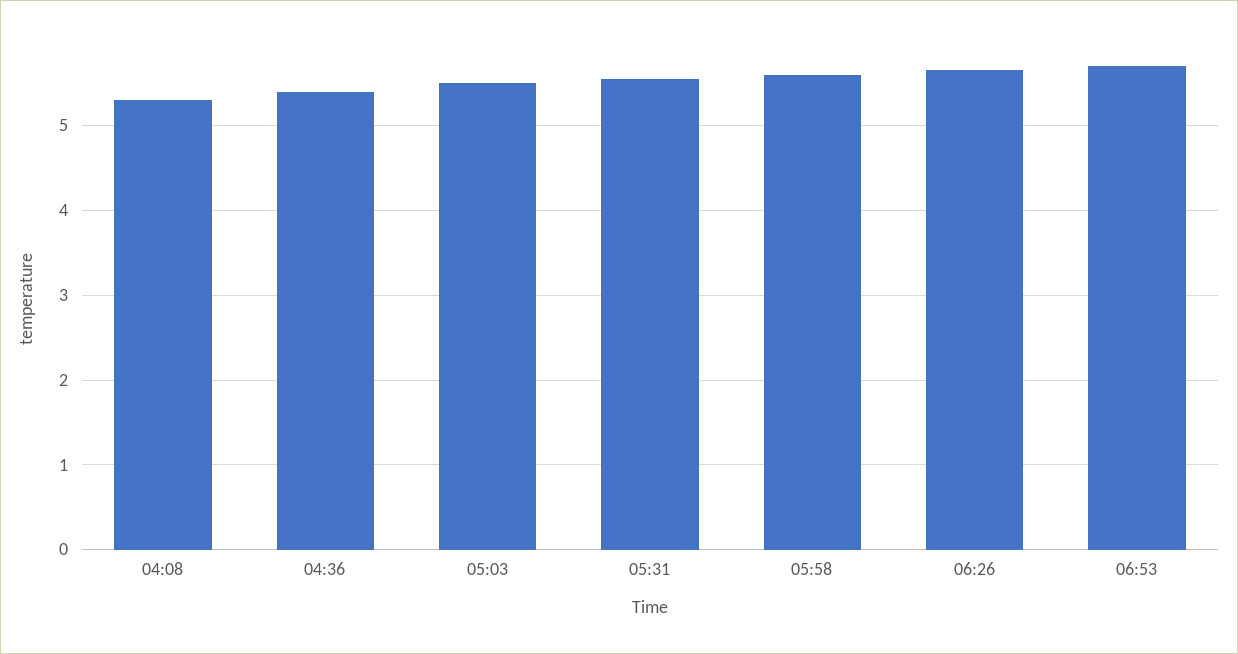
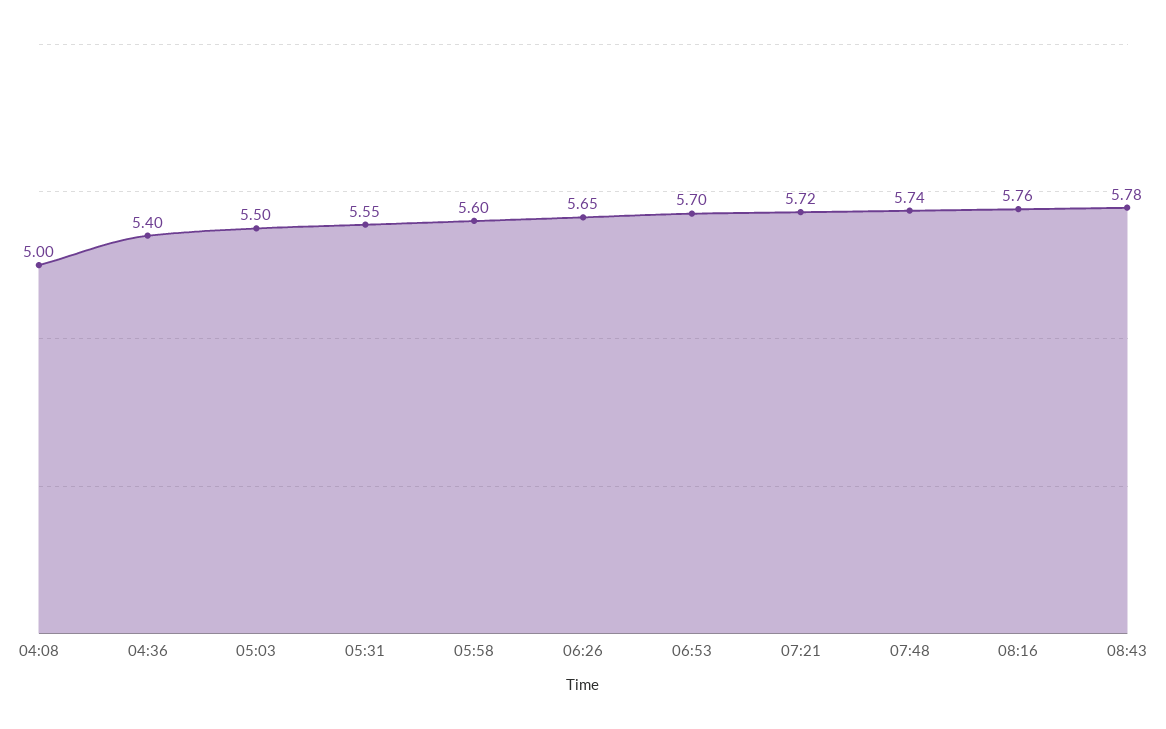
04:08: 5.3 -> 5
07:21: none -> 5.72
07:48: none -> 5.74
08:16: none -> 5.76
08:43: none -> 5.78

